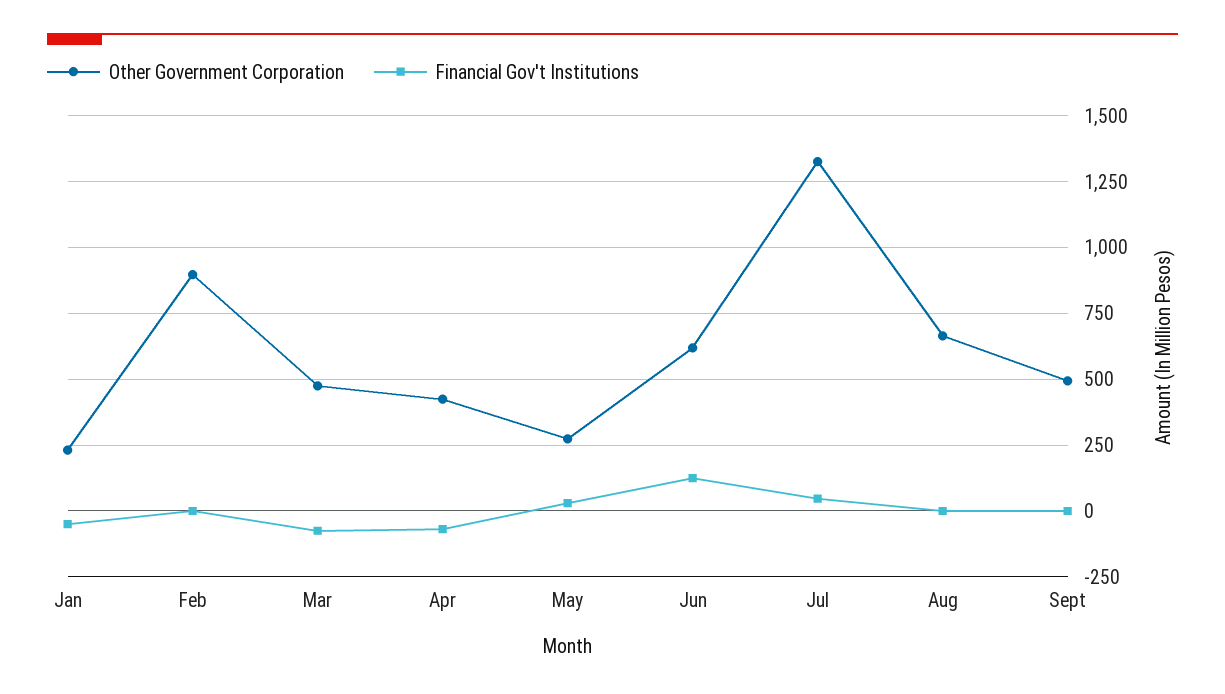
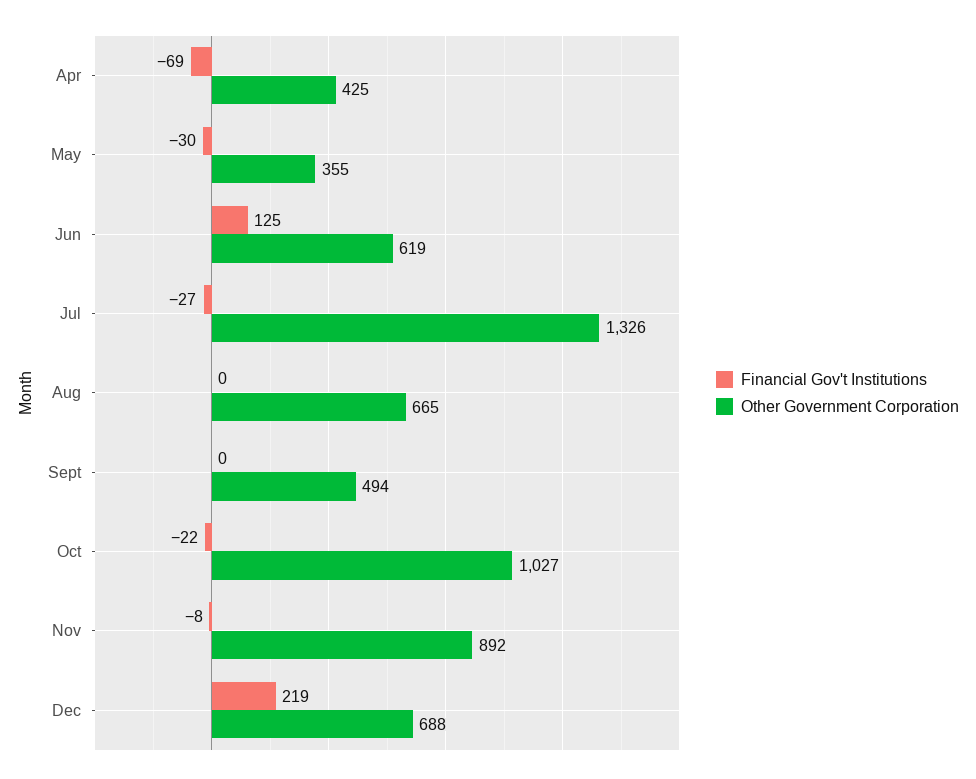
Other Government Corporation, Jan: 225 -> none
Financial Gov't Institutions, Jan: -50 -> none
Other Government Corporation, Feb: 900 -> none
Financial Gov't Institutions, Feb: 0 -> none
Other Government Corporation, Mar: 475 -> none
Financial Gov't Institutions, Mar: -75 -> none
Other Government Corporation, May: 275 -> 355
Financial Gov't Institutions, May: 25 -> -30
Financial Gov't Institutions, Jul: 50 -> -27
Financial Gov't Institutions, Oct: none -> -22
Other Government Corporation, Oct: none -> 1027
Financial Gov't Institutions, Nov: none -> -8
Other Government Corporation, Nov: none -> 892
Financial Gov't Institutions, Dec: none -> 219
Other Government Corporation, Dec: none -> 688

